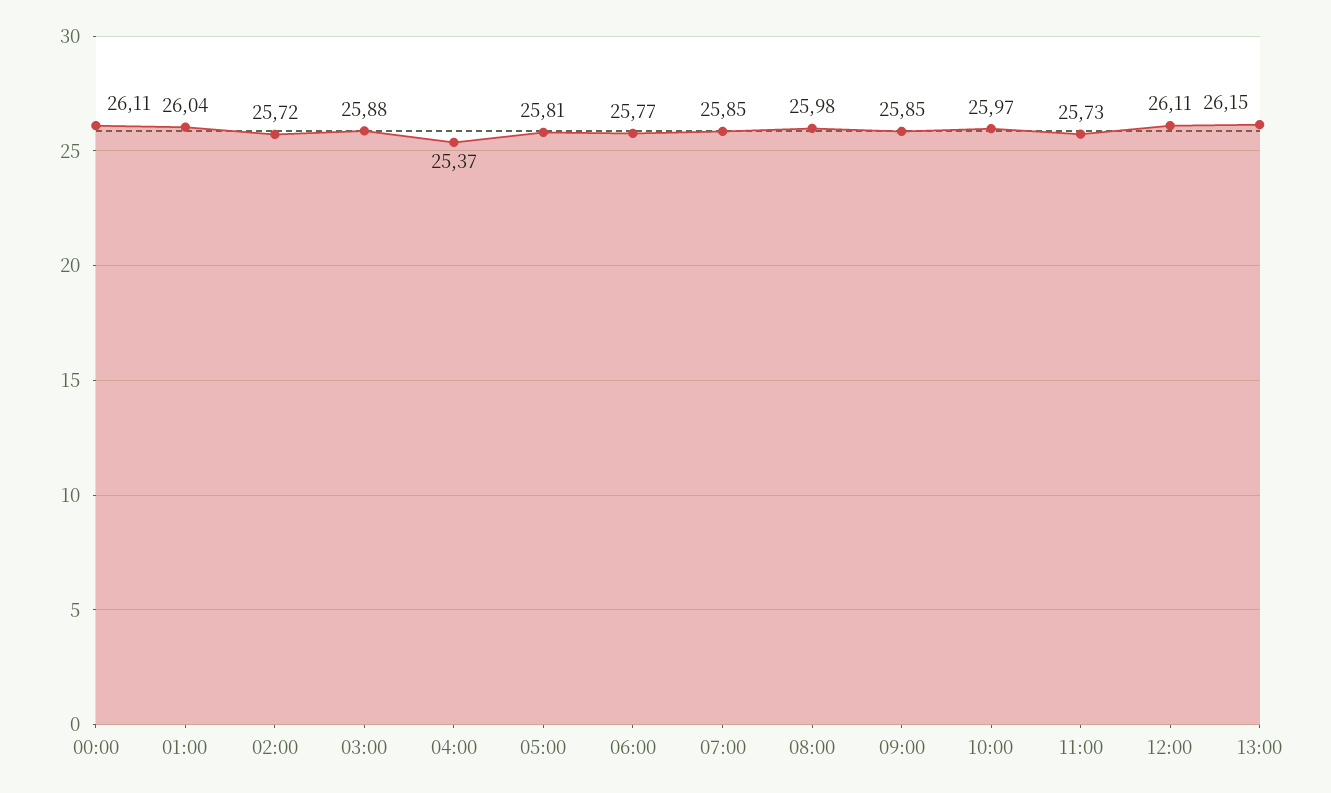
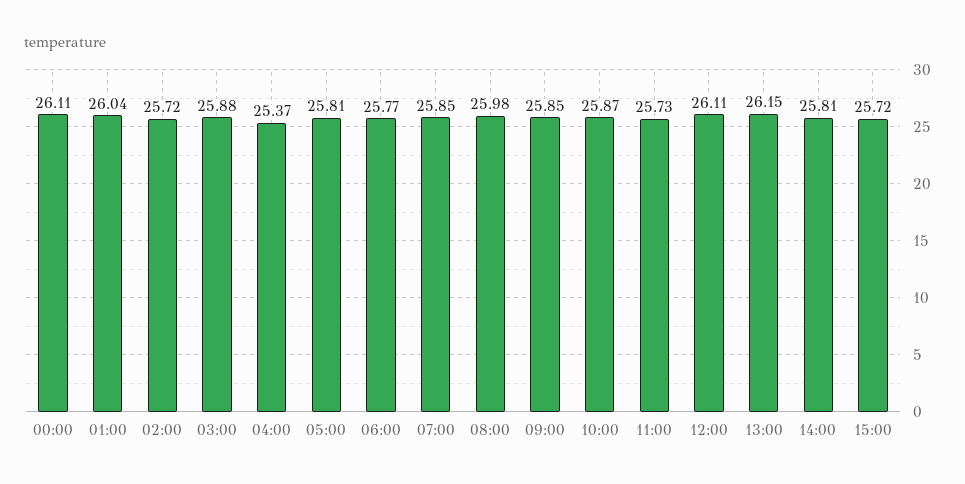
10:00: 25.97 -> 25.87
14:00: none -> 25.81
15:00: none -> 25.72

